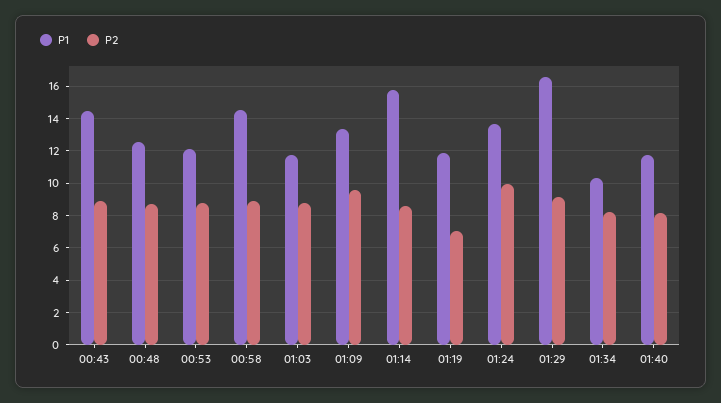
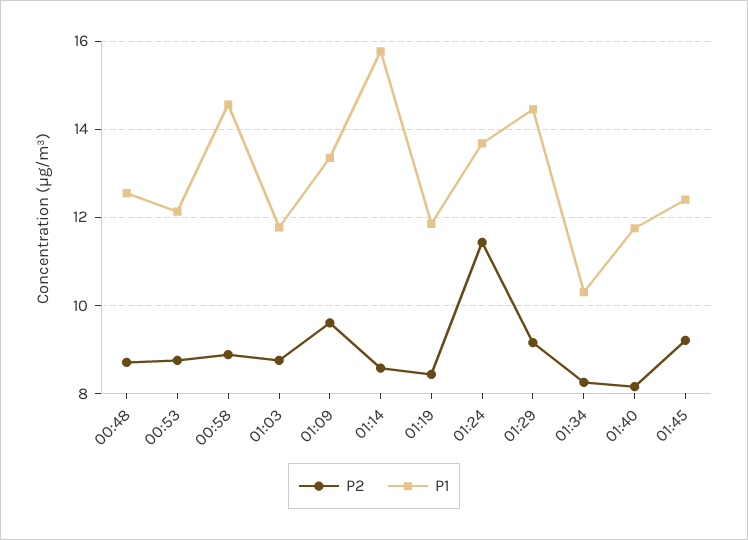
P1, 00:43: 14.5 -> none
P2, 00:43: 9 -> none
P2, 01:19: 7 -> 8.4
P2, 01:24: 10 -> 11.4
P1, 01:29: 16.5 -> 14.4
P2, 01:45: none -> 9.2
P1, 01:45: none -> 12.4

